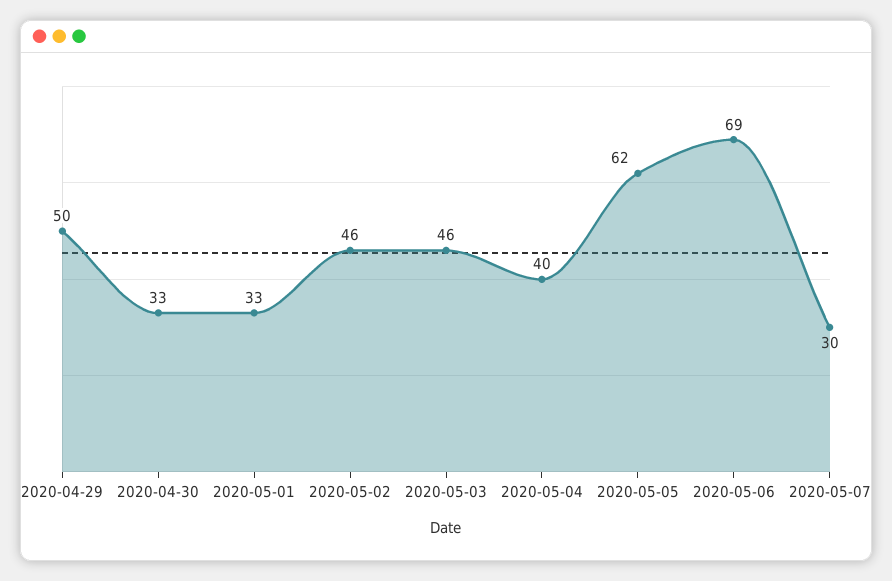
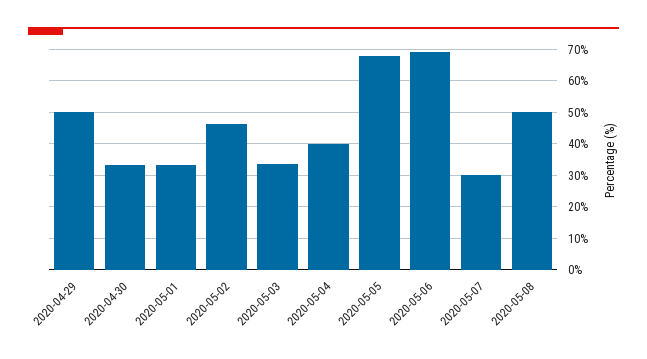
2020-05-03: 46 -> 34
2020-05-05: 62 -> 68
2020-05-08: none -> 50

